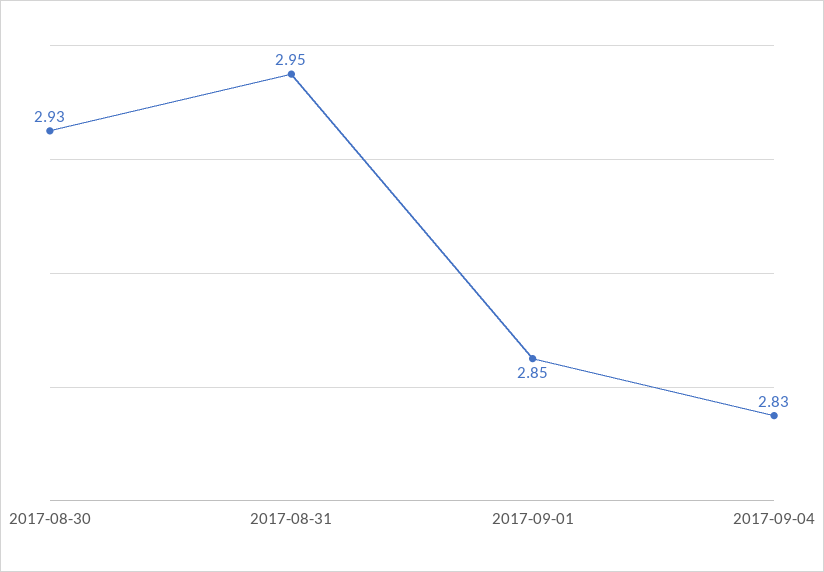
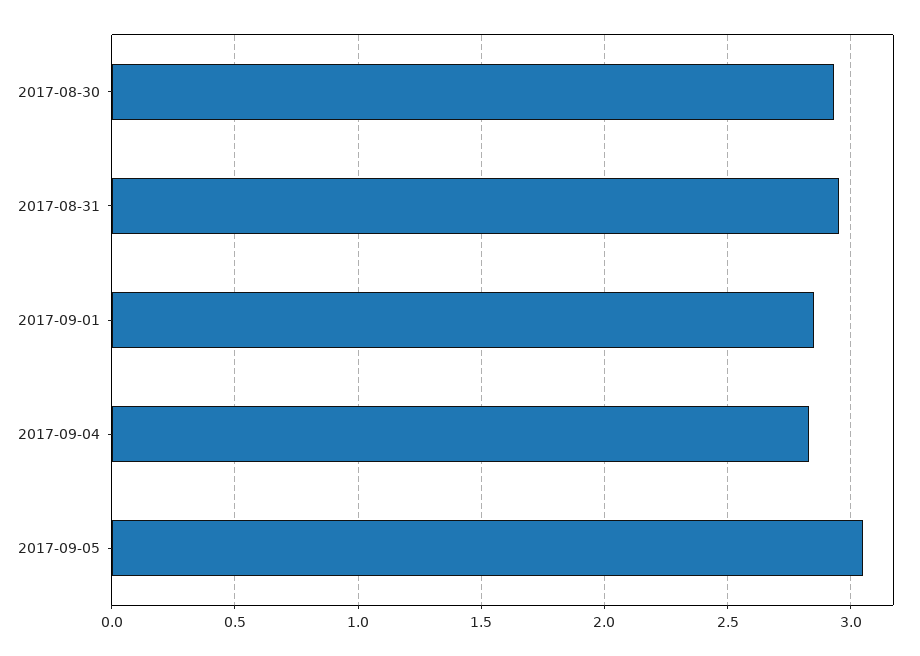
2017-09-05: none -> 3.05

